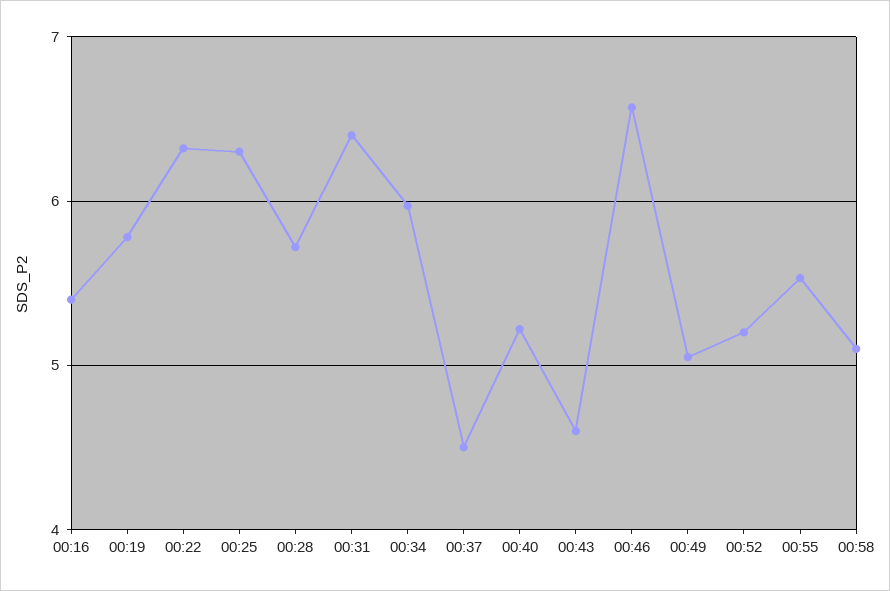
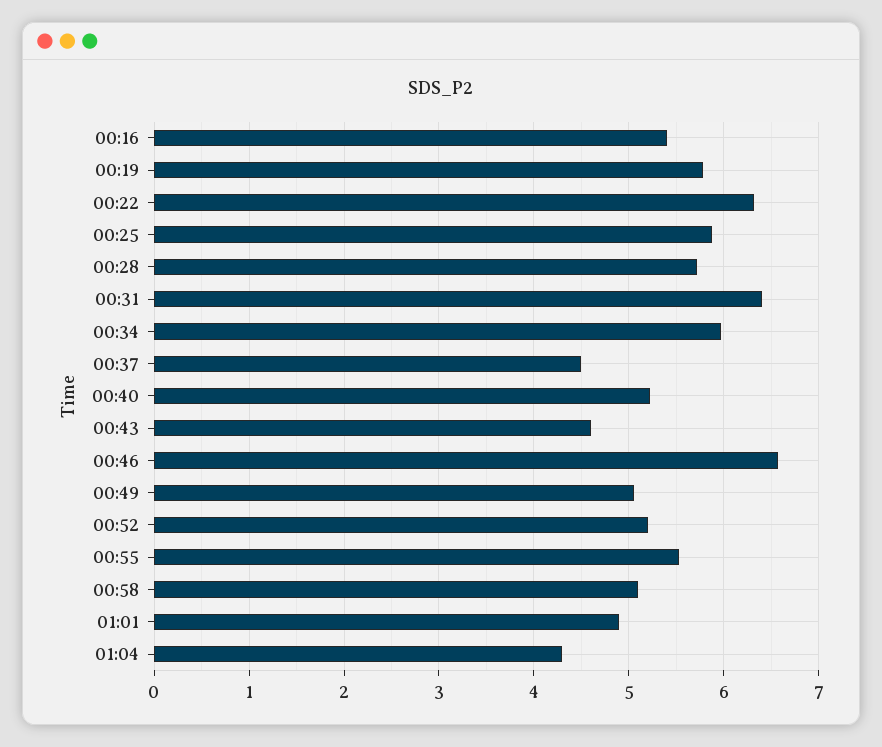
00:25: 6.3 -> 5.9
01:01: none -> 4.9
01:04: none -> 4.3

